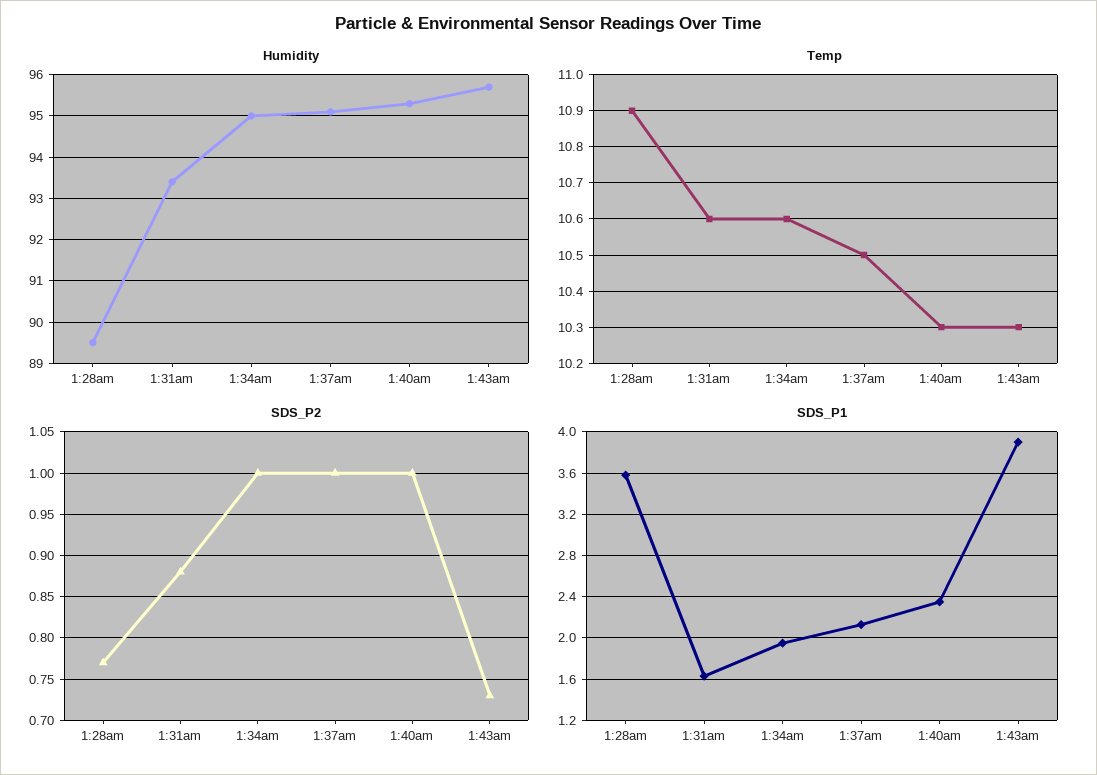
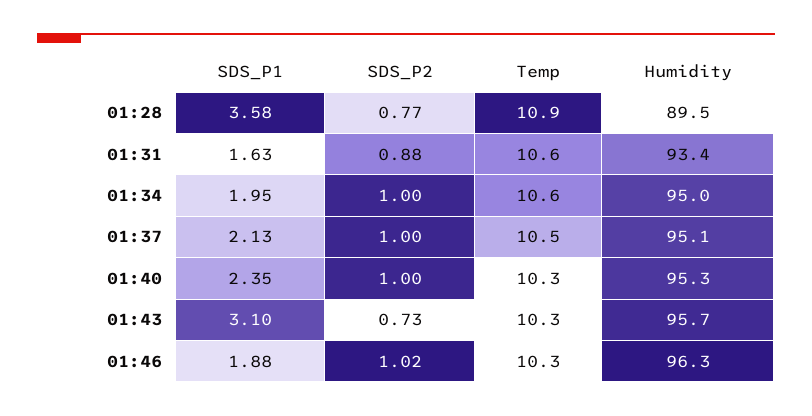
SDS_P1, 1:43am: 3.9 -> 3.1
SDS_P1, 01:46: none -> 1.88
SDS_P2, 01:46: none -> 1.02
Temp, 01:46: none -> 10.3
Humidity, 01:46: none -> 96.3

